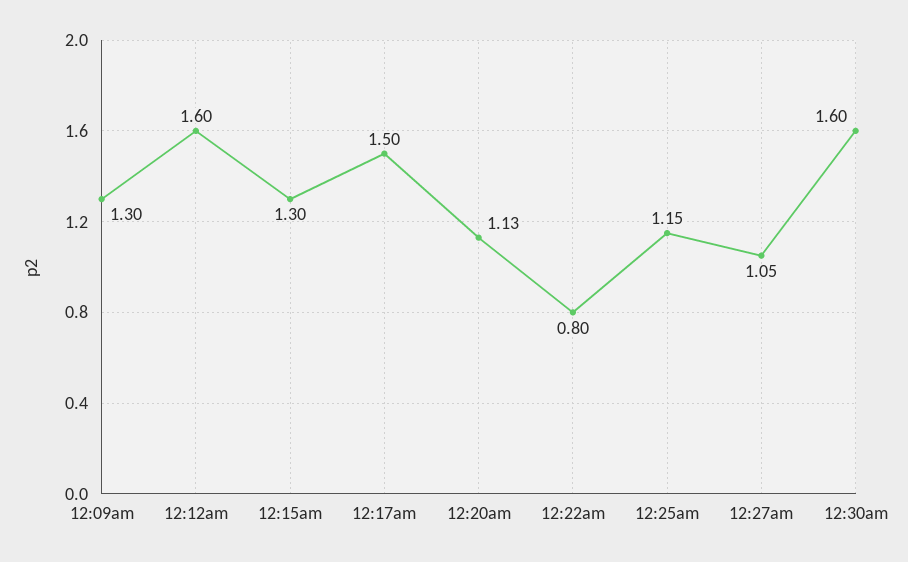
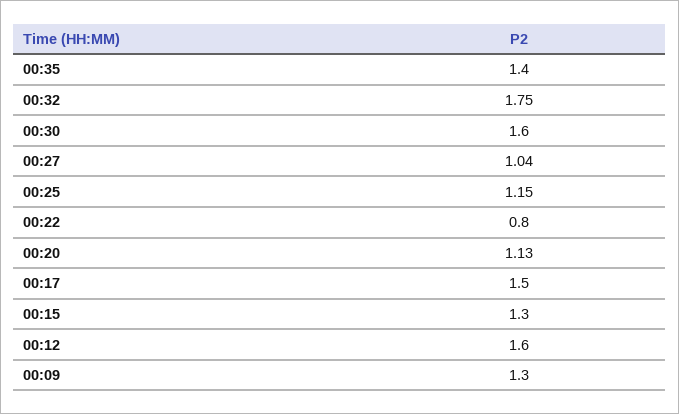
12:27am: 1.05 -> 1.04
00:35: none -> 1.4
00:32: none -> 1.75

